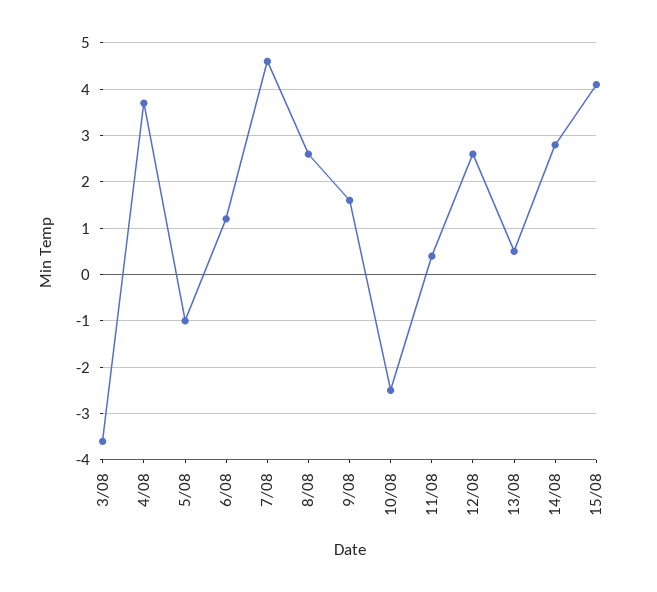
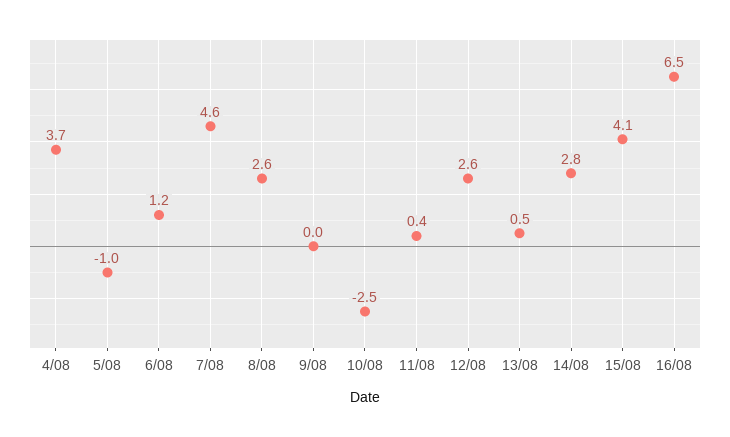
3/08: -3.5 -> none
9/08: 1.5 -> 0
16/08: none -> 6.5

